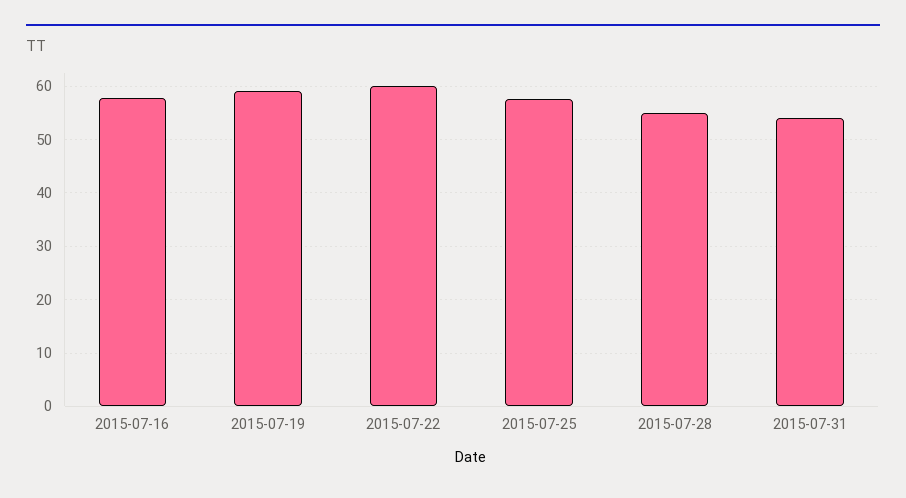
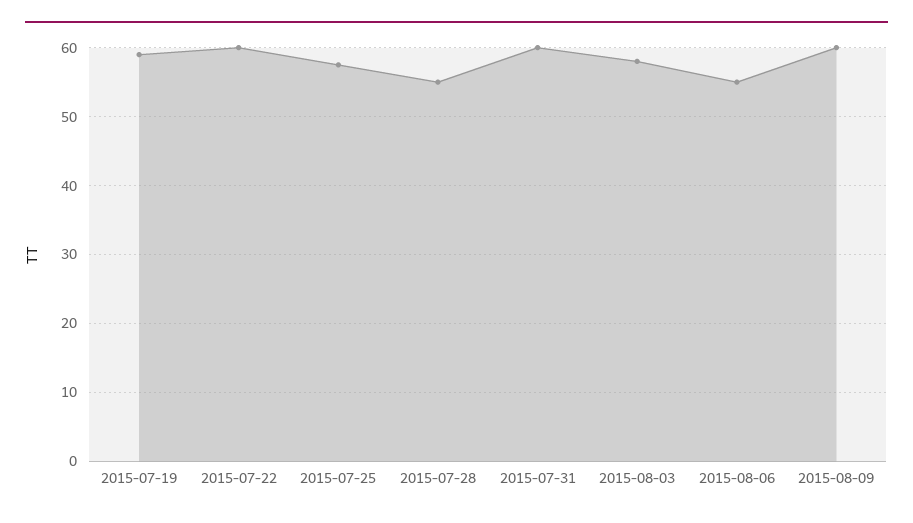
2015-07-16: 58 -> none
2015-07-31: 54 -> 60
2015-08-03: none -> 58
2015-08-06: none -> 55
2015-08-09: none -> 60

